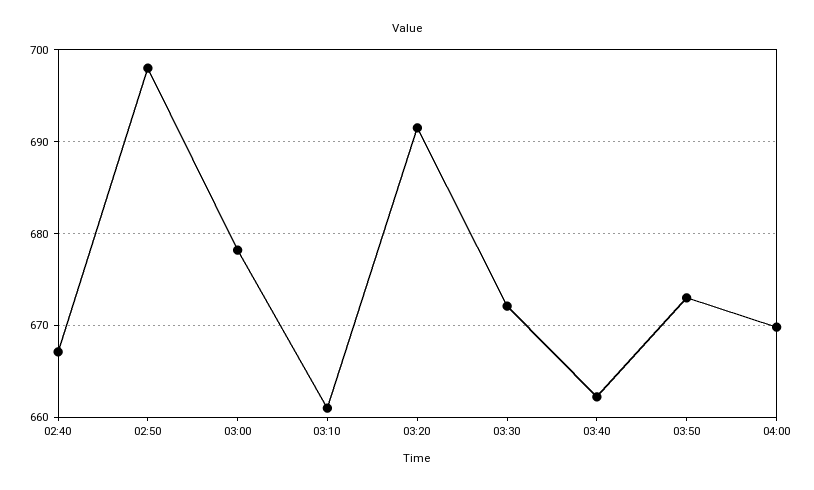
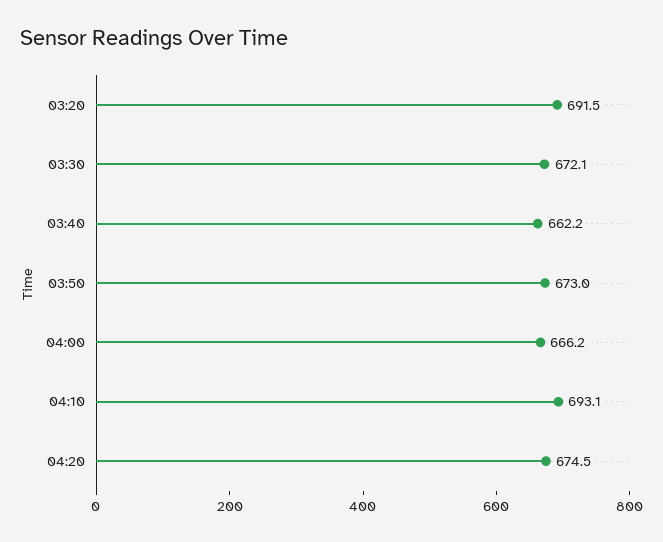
02:40: 667 -> none
02:50: 698 -> none
03:00: 678 -> none
03:10: 661 -> none
04:00: 670 -> 666.2
04:10: none -> 693.1
04:20: none -> 674.5

